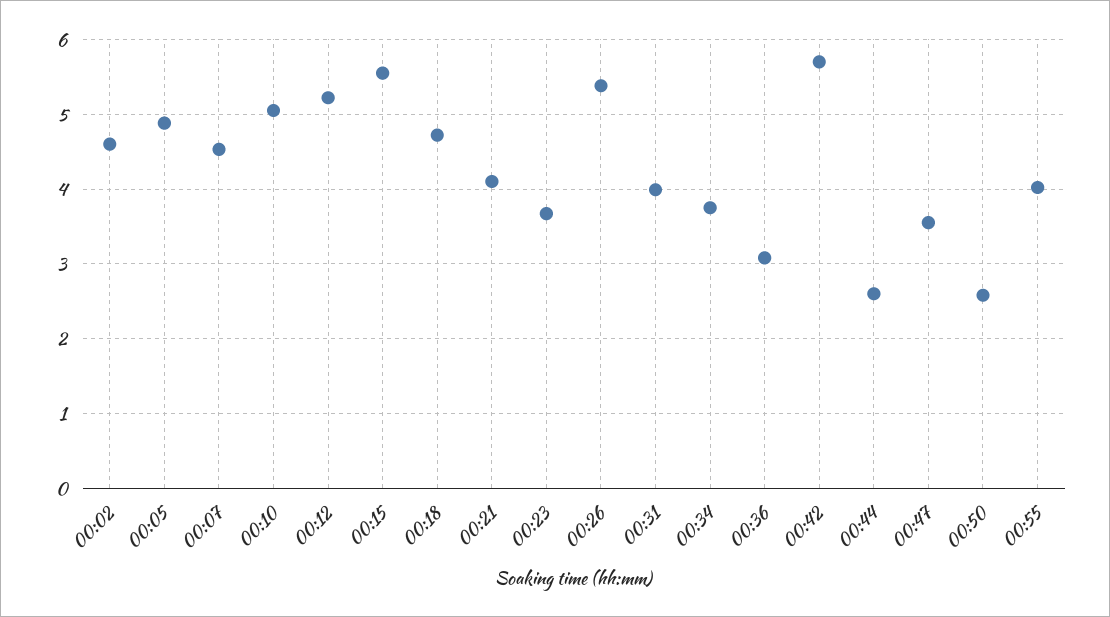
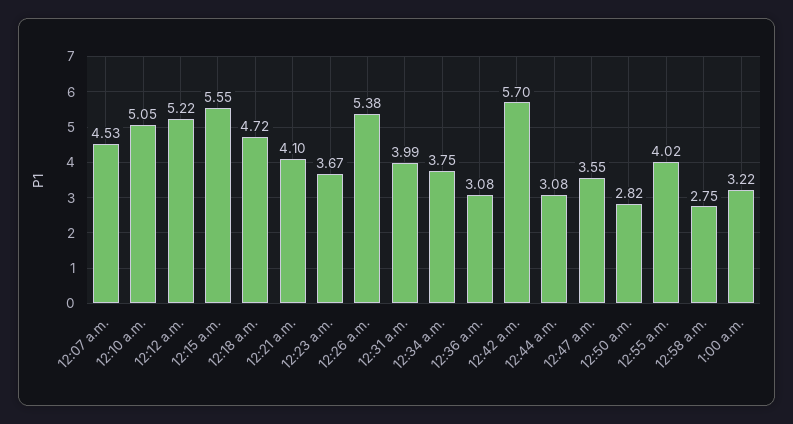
00:02: 4.6 -> none
00:05: 4.9 -> none
00:44: 2.6 -> 3.08
00:50: 2.6 -> 2.82
12:58 a.m.: none -> 2.75
1:00 a.m.: none -> 3.22

